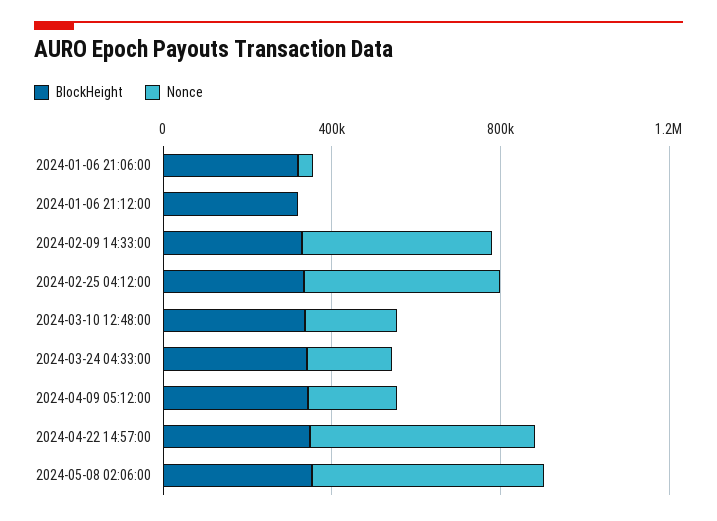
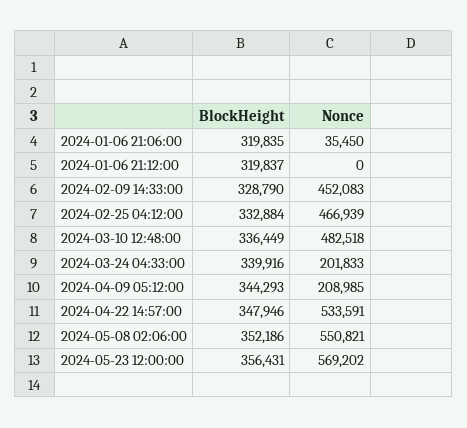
Nonce, 2024-03-10 12:48:00: 200000 -> 482518
BlockHeight, 2024-05-23 12:00:00: none -> 356431
Nonce, 2024-05-23 12:00:00: none -> 569202

